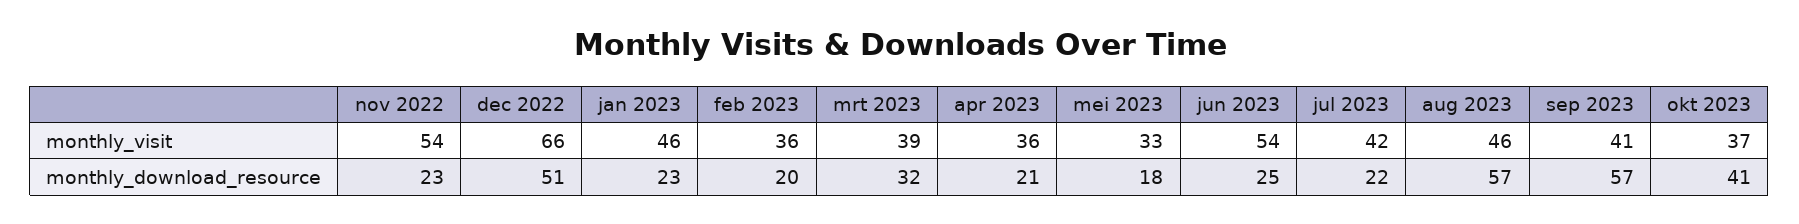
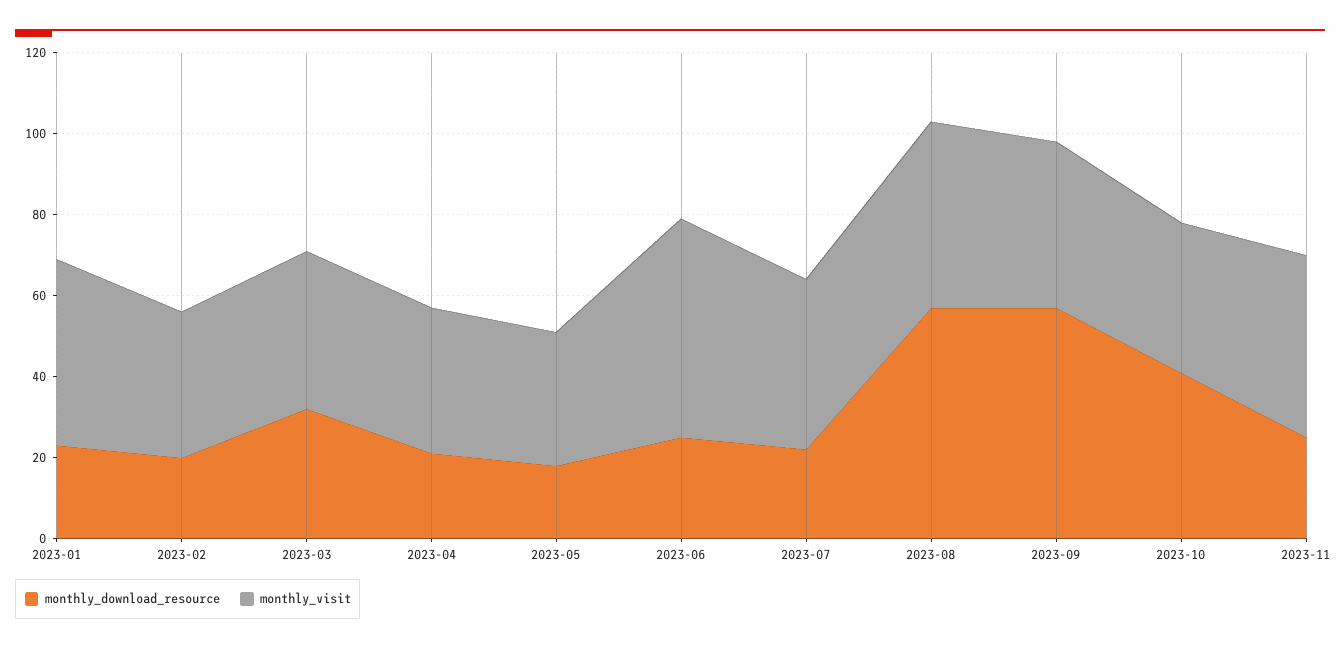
monthly_visit, nov 2022: 54 -> none
monthly_visit, dec 2022: 66 -> none
monthly_download_resource, nov 2022: 23 -> none
monthly_download_resource, dec 2022: 51 -> none
monthly_download_resource, 2023-11: none -> 25
monthly_visit, 2023-11: none -> 45

